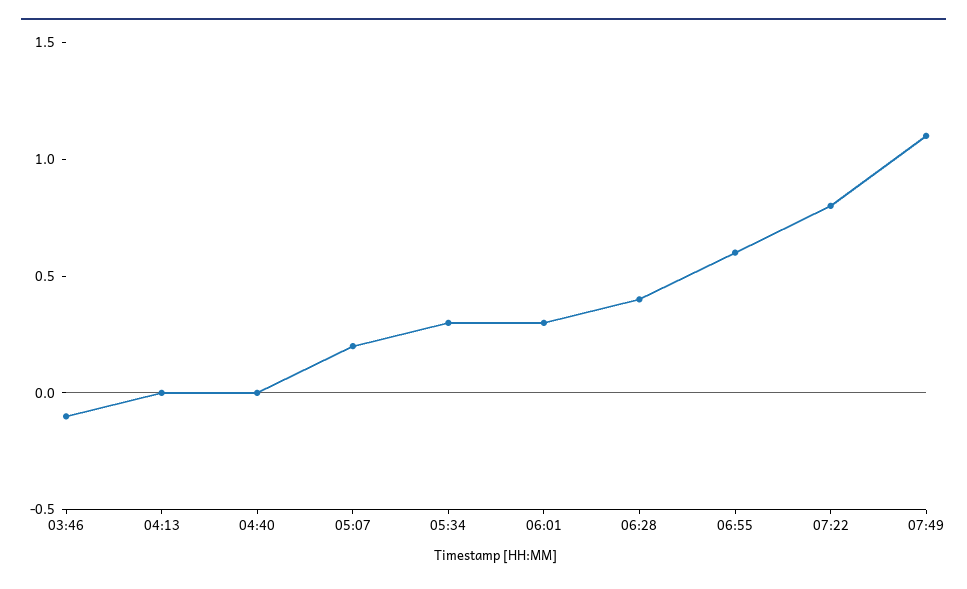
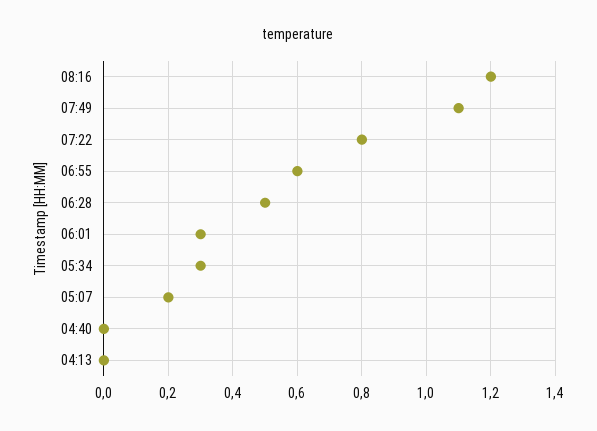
03:46: -0.1 -> none
06:28: 0.4 -> 0.5
08:16: none -> 1.2

